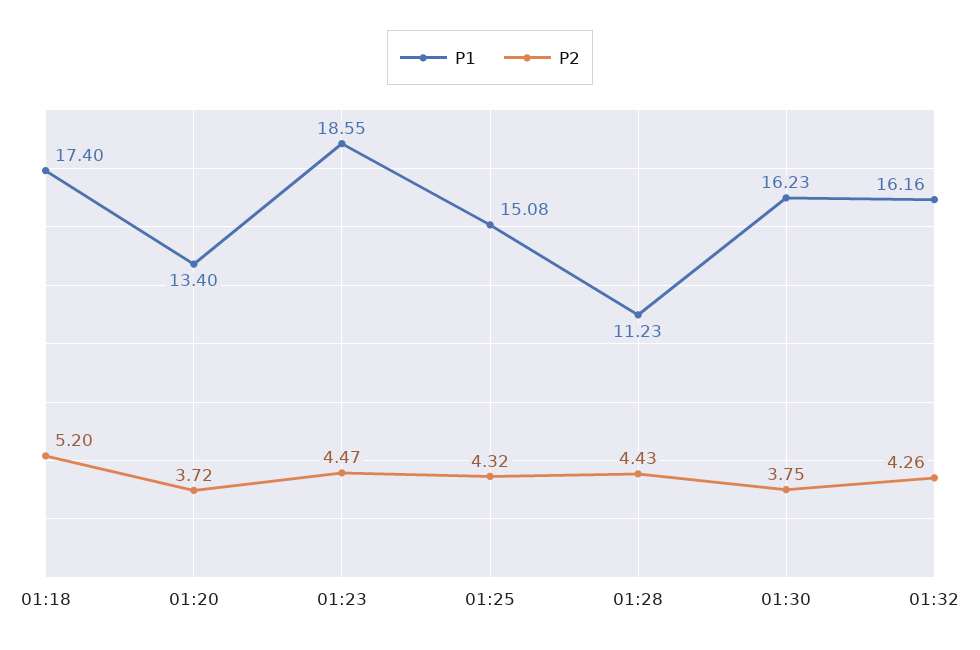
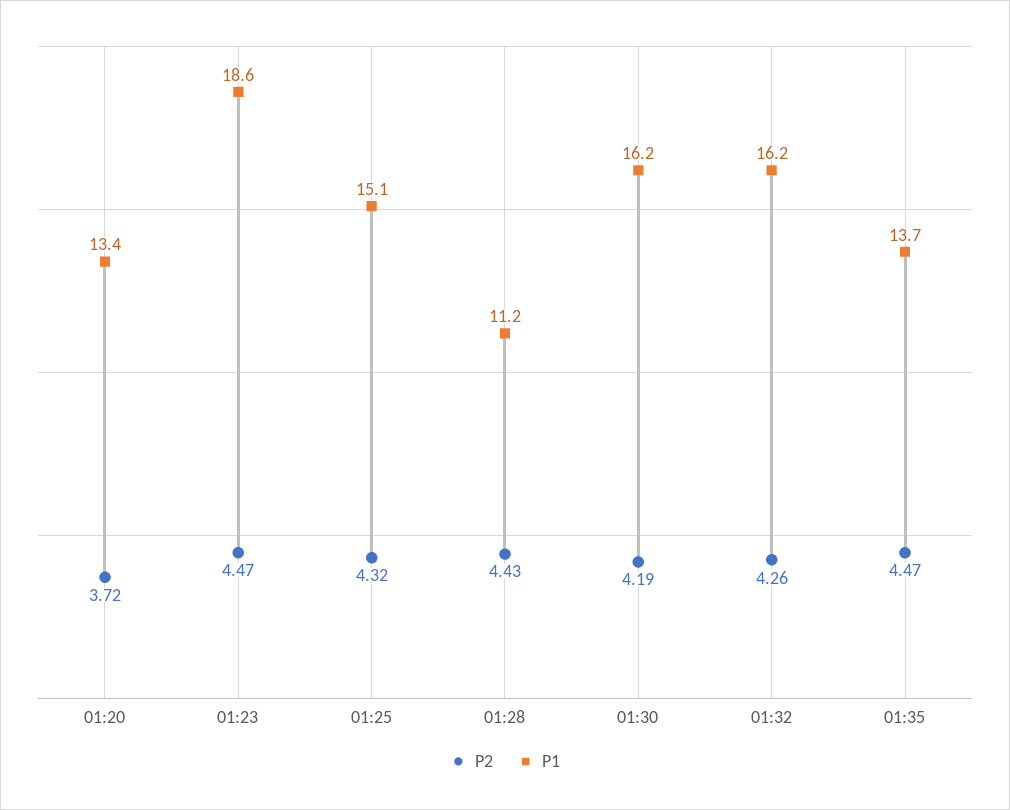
P1, 01:18: 17.4 -> none
P2, 01:18: 5.2 -> none
P2, 01:30: 3.75 -> 4.19
P2, 01:35: none -> 4.47
P1, 01:35: none -> 13.7

